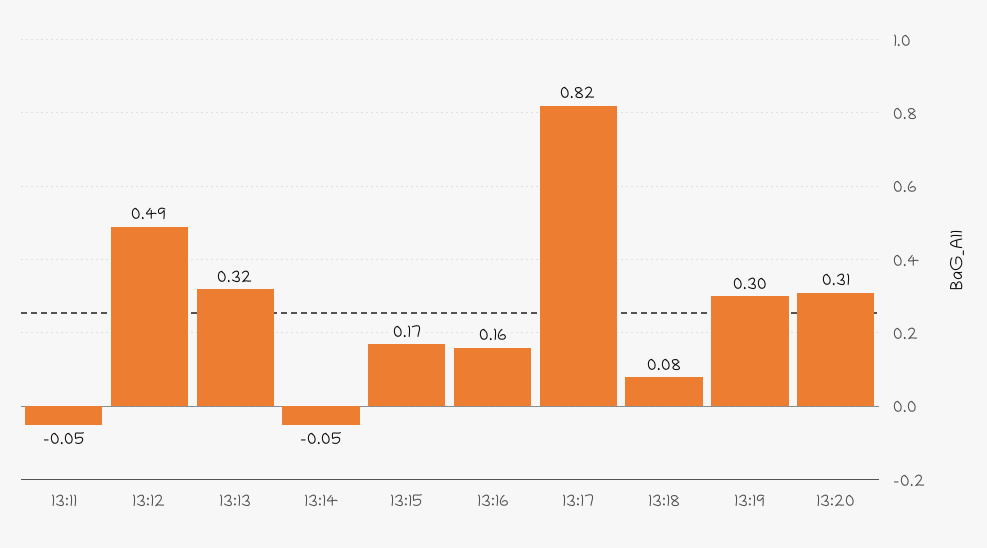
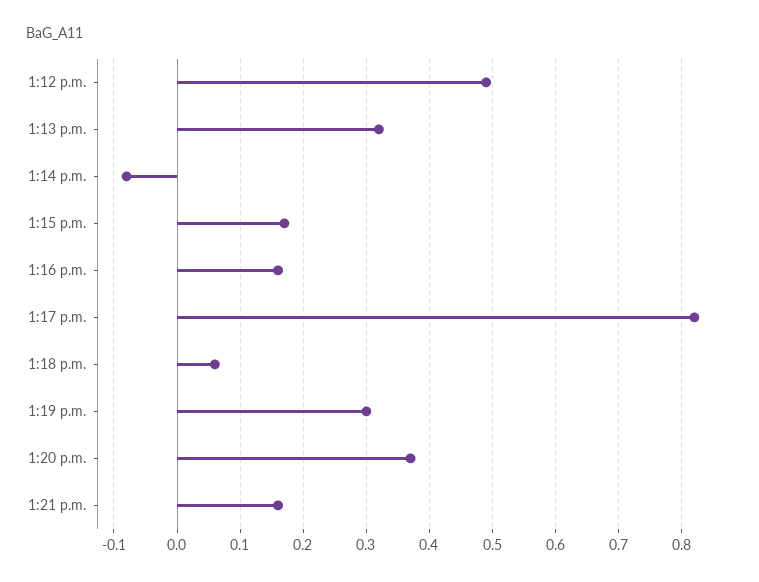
13:11: -0.05 -> none
13:14: -0.05 -> -0.08
13:18: 0.08 -> 0.06
13:20: 0.31 -> 0.37
1:21 p.m.: none -> 0.16

